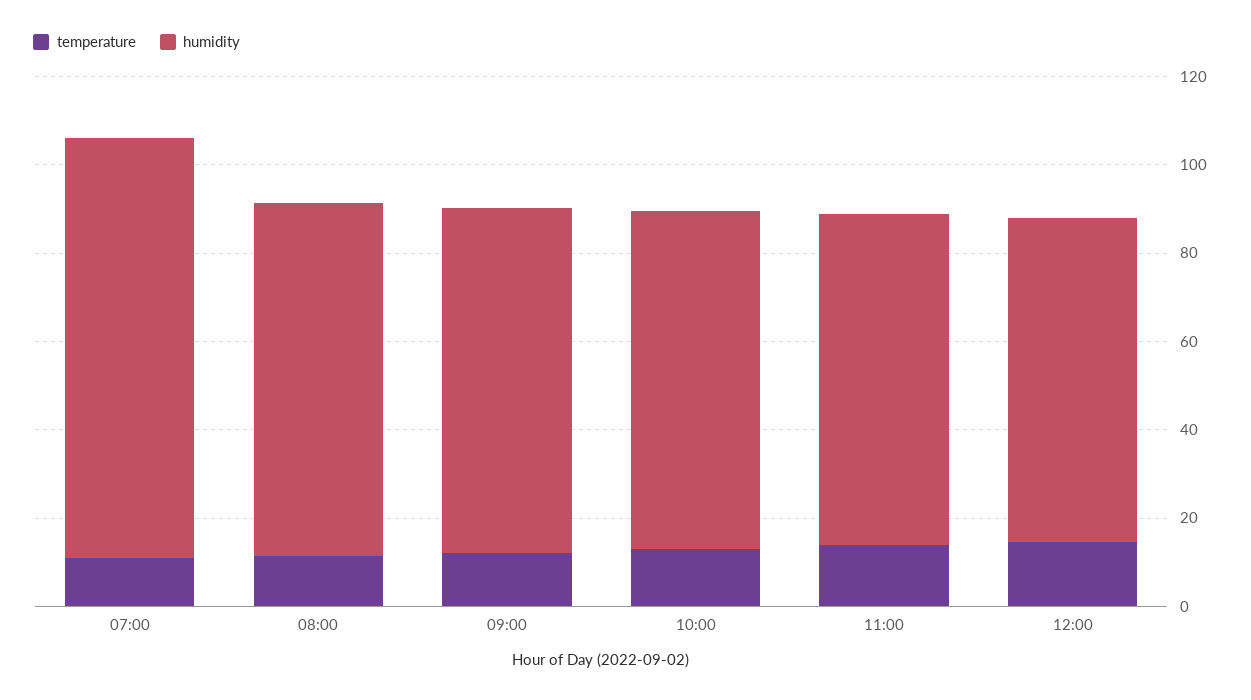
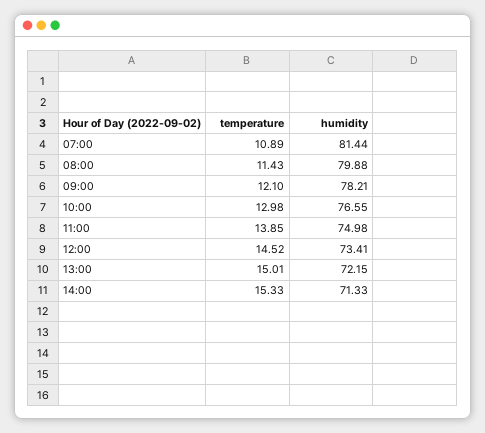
humidity, 07:00: 95 -> 81.44
temperature, 13:00: none -> 15.01
humidity, 13:00: none -> 72.15
temperature, 14:00: none -> 15.33
humidity, 14:00: none -> 71.33

